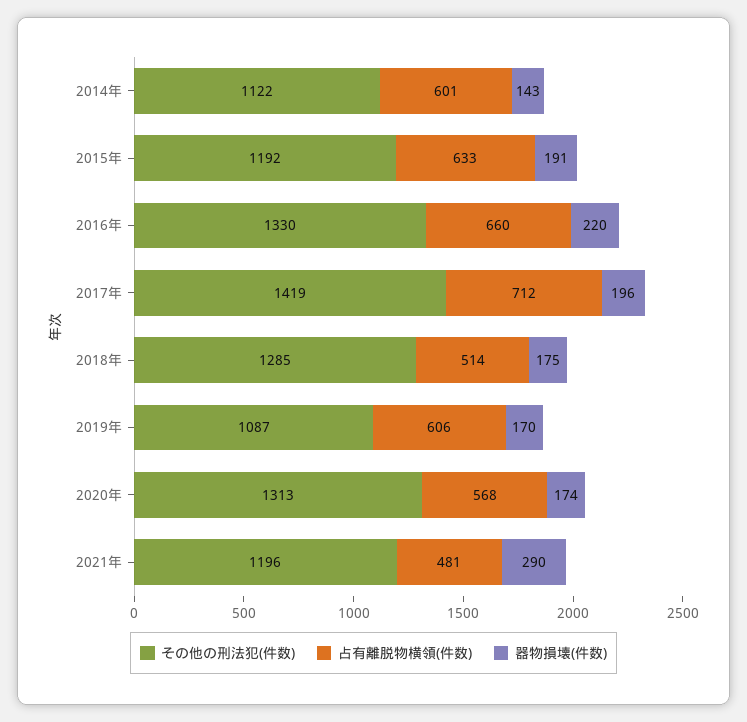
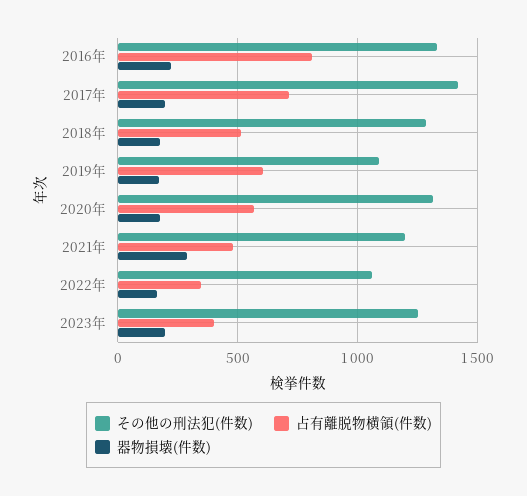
その他の刑法犯(件数), 2014年: 1122 -> none
占有離脱物横領(件数), 2014年: 601 -> none
器物損壊(件数), 2014年: 143 -> none
その他の刑法犯(件数), 2015年: 1192 -> none
占有離脱物横領(件数), 2015年: 633 -> none
器物損壊(件数), 2015年: 191 -> none
占有離脱物横領(件数), 2016年: 660 -> 800
その他の刑法犯(件数), 2022年: none -> 1050
占有離脱物横領(件数), 2022年: none -> 350
器物損壊(件数), 2022年: none -> 150
その他の刑法犯(件数), 2023年: none -> 1250
占有離脱物横領(件数), 2023年: none -> 400
器物損壊(件数), 2023年: none -> 200

